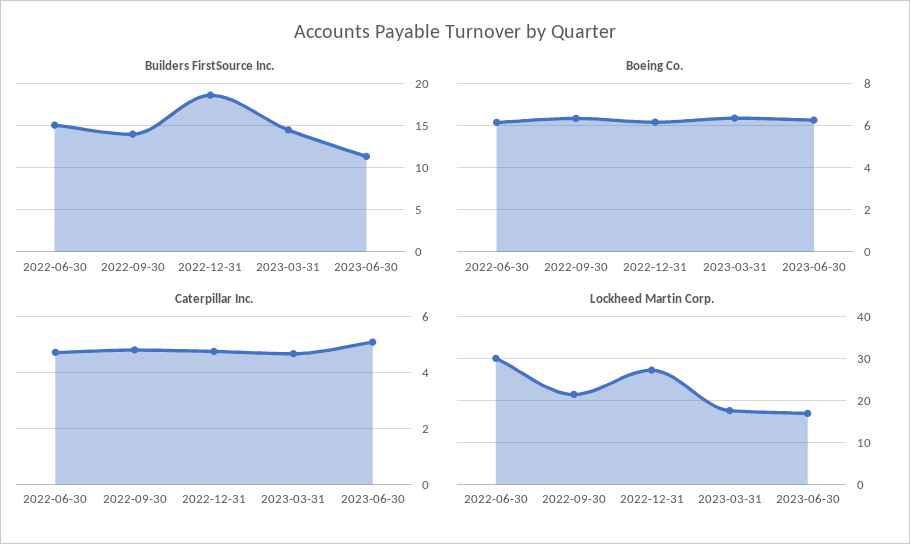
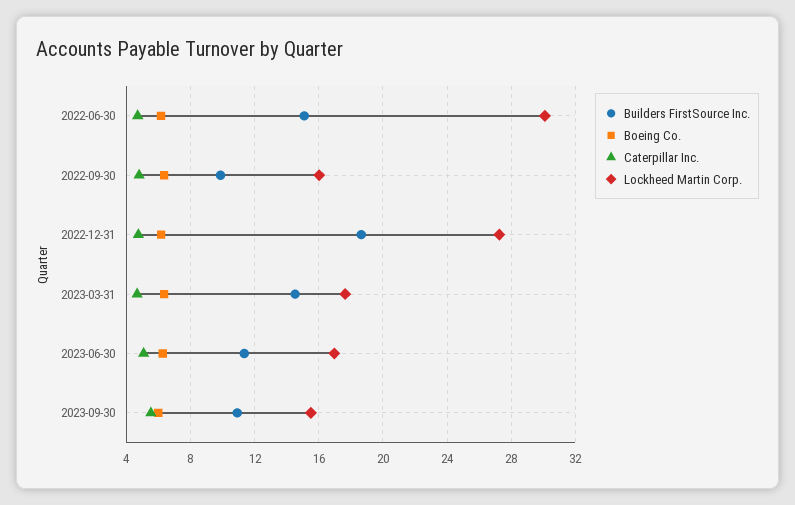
Builders FirstSource Inc., 2022-09-30: 14 -> 10
Lockheed Martin Corp., 2022-09-30: 22 -> 16
Builders FirstSource Inc., 2023-09-30: none -> 11
Boeing Co., 2023-09-30: none -> 6
Caterpillar Inc., 2023-09-30: none -> 5.5
Lockheed Martin Corp., 2023-09-30: none -> 15.5

